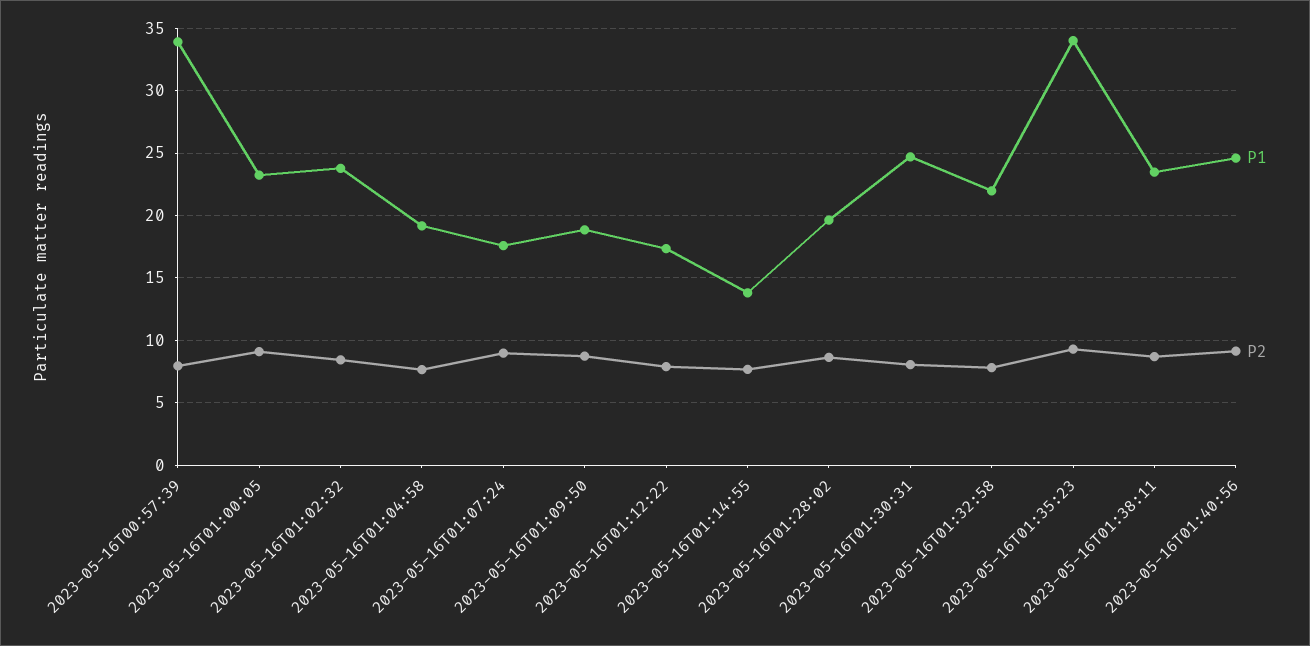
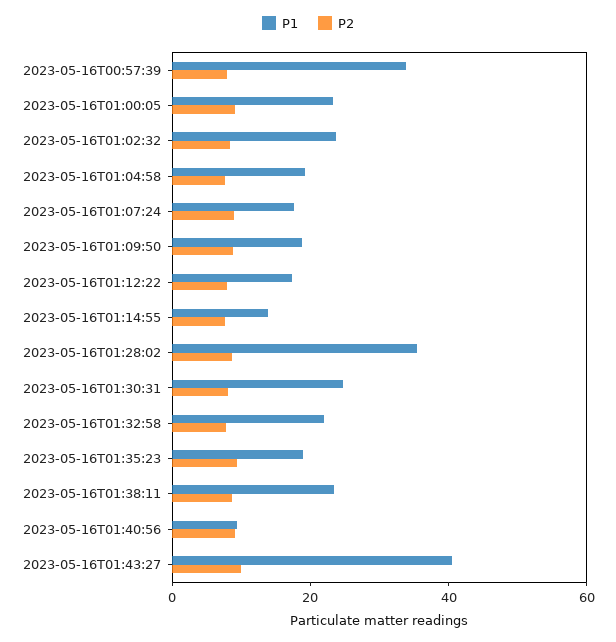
P1, 2023-05-16T01:28:02: 19.5 -> 35
P1, 2023-05-16T01:35:23: 34 -> 20
P1, 2023-05-16T01:40:56: 24.5 -> 10
P1, 2023-05-16T01:43:27: none -> 40
P2, 2023-05-16T01:43:27: none -> 10

